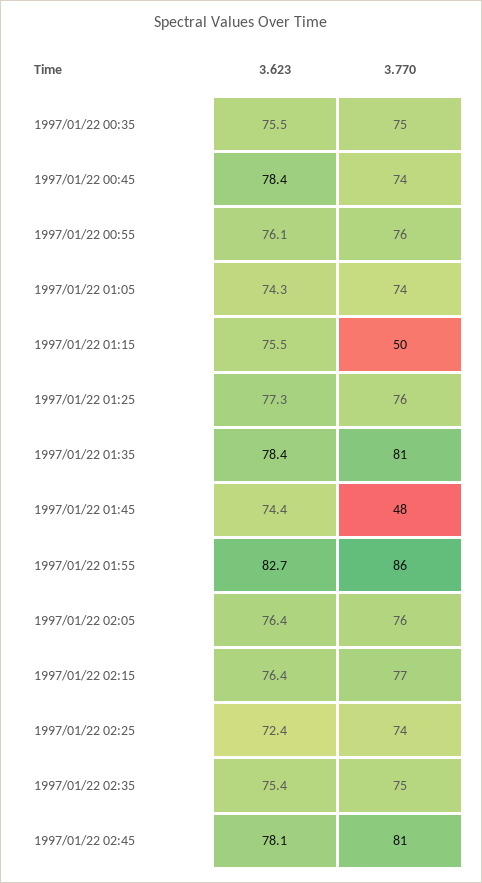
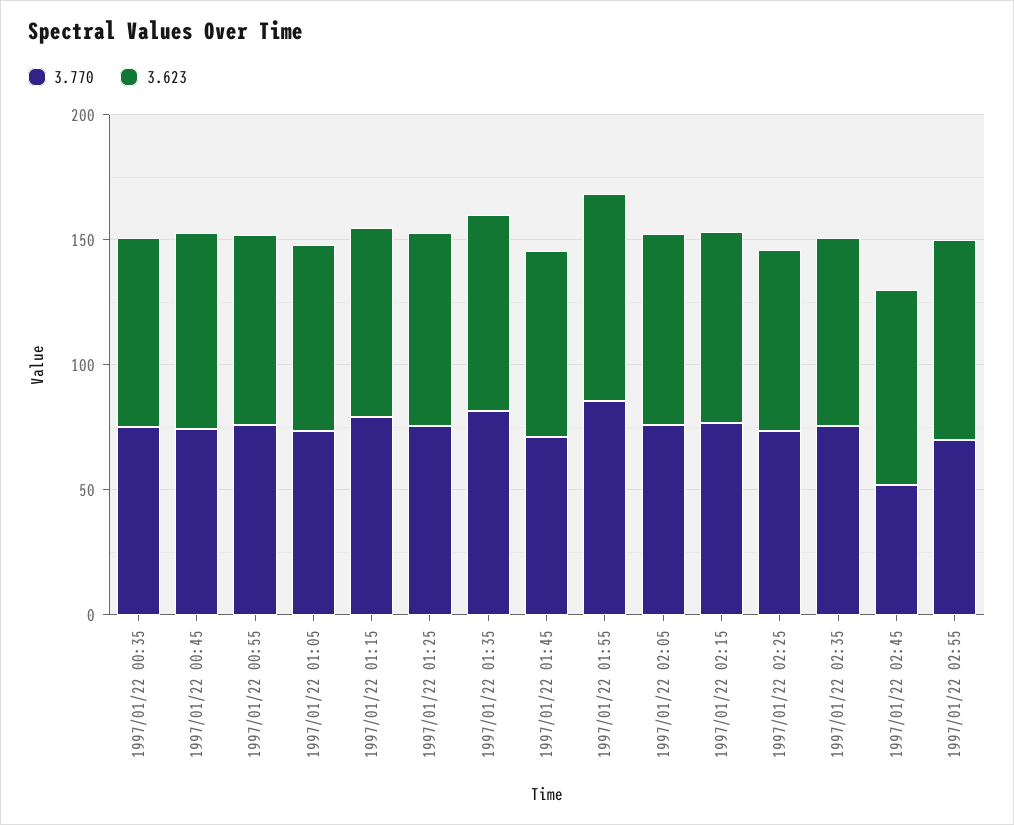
3.770, 1997/01/22 01:15: 50 -> 80
3.770, 1997/01/22 01:45: 48 -> 70
3.770, 1997/01/22 02:45: 81 -> 50
3.770, 1997/01/22 02:55: none -> 70
3.623, 1997/01/22 02:55: none -> 80

